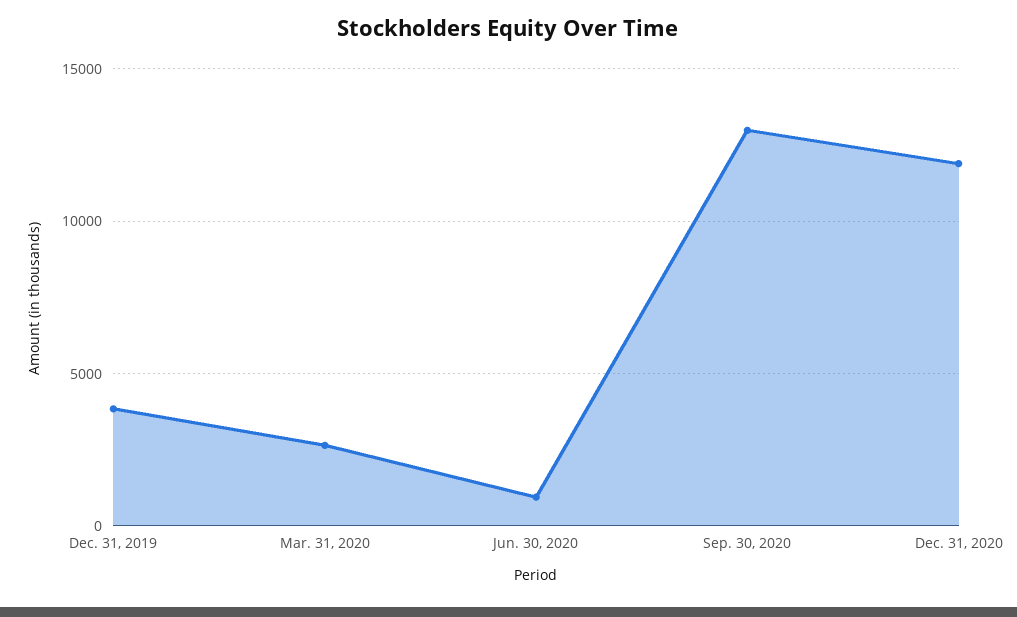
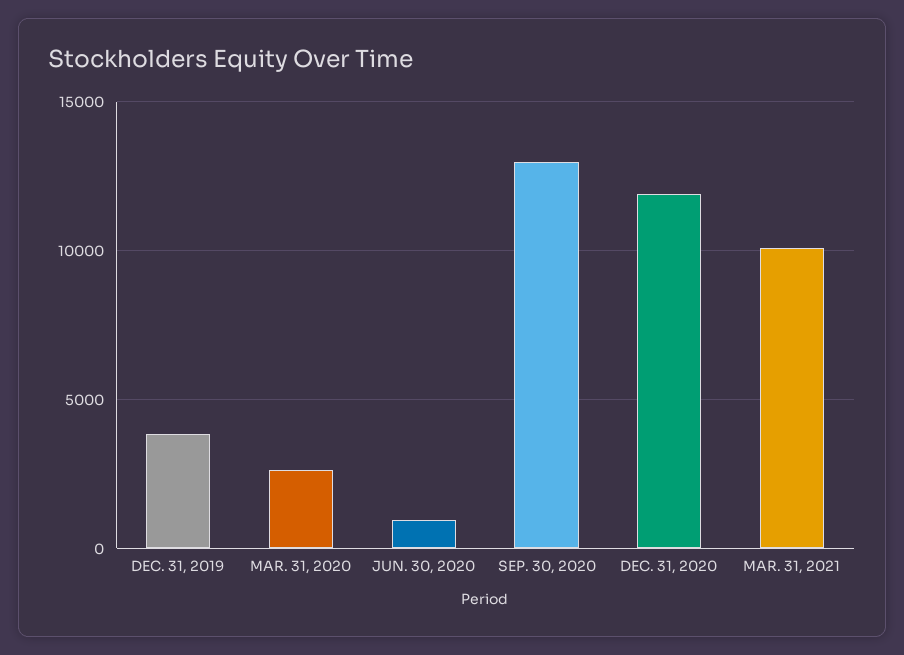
MAR. 31, 2021: none -> 10000

